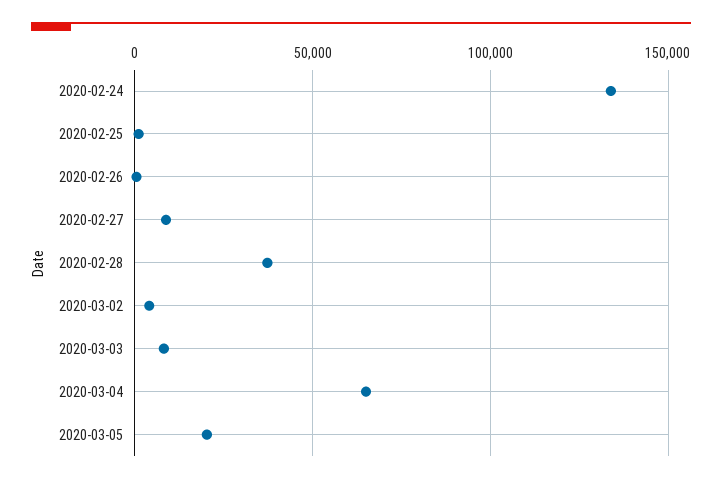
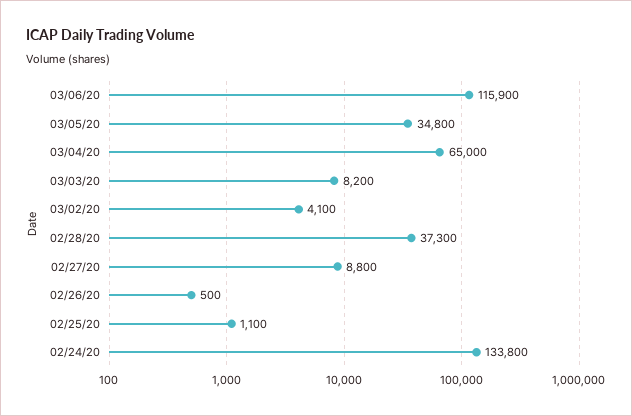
2020-03-05: 20000 -> 34800
03/06/20: none -> 115900

